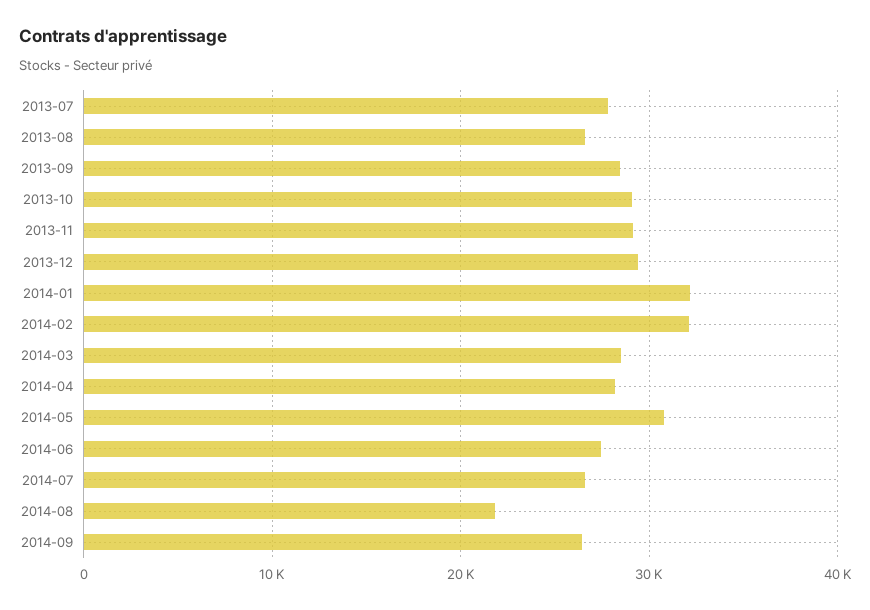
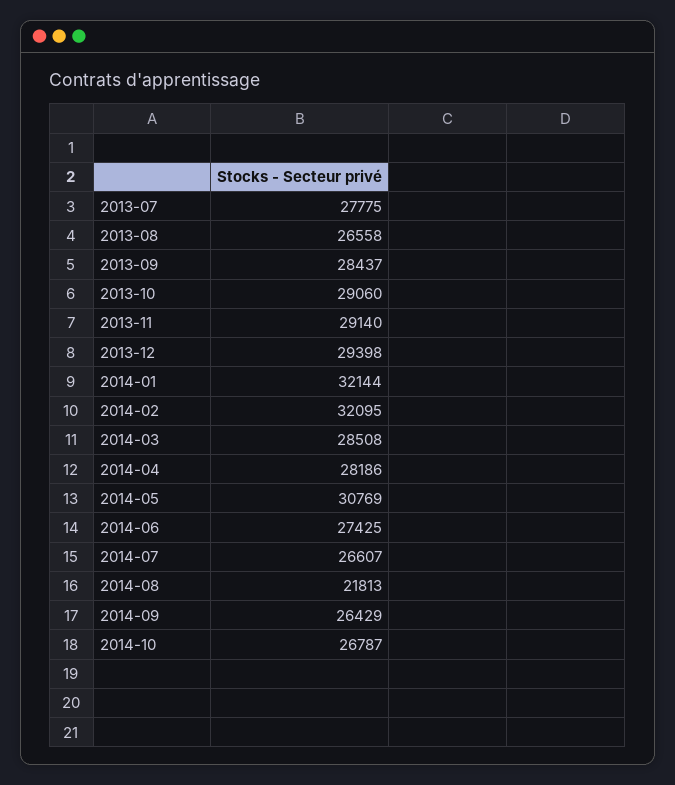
2014-10: none -> 26787

